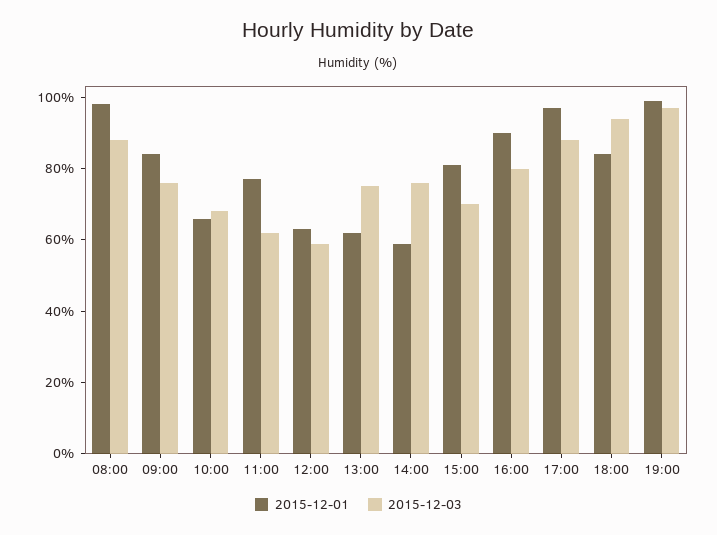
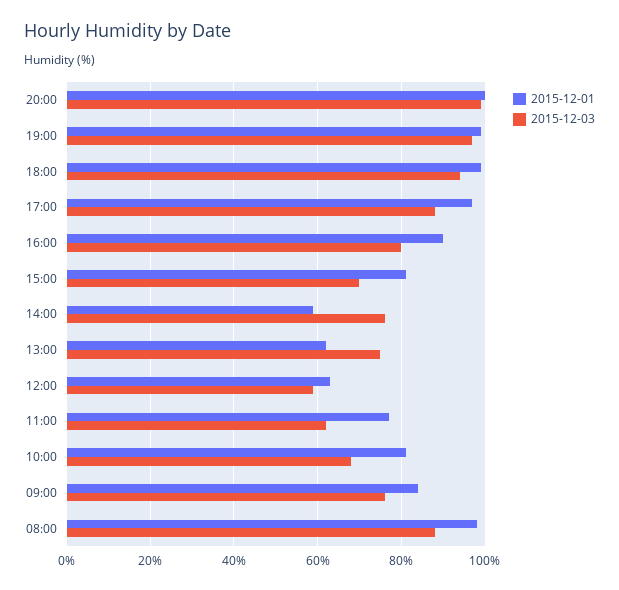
2015-12-01, 10:00: 65 -> 80
2015-12-01, 18:00: 85 -> 100
2015-12-01, 20:00: none -> 100
2015-12-03, 20:00: none -> 100

